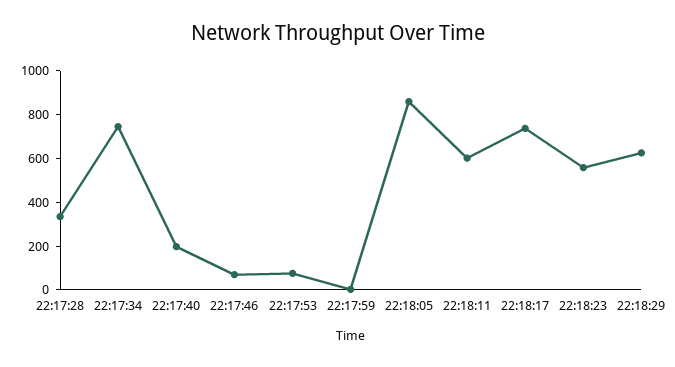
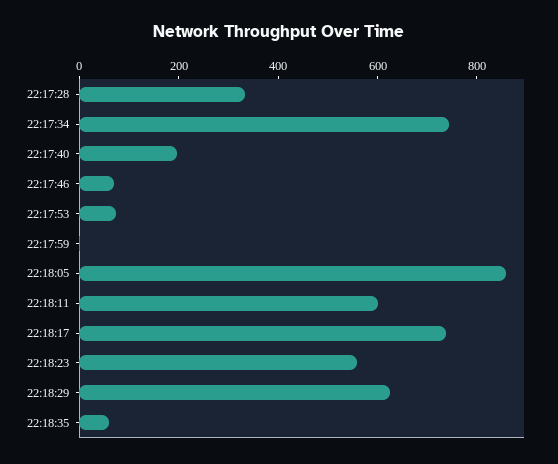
22:18:35: none -> 50

